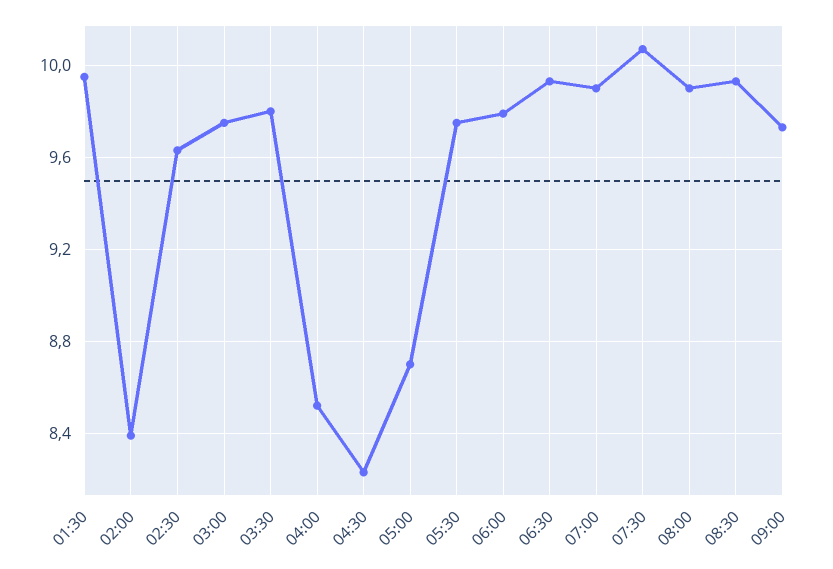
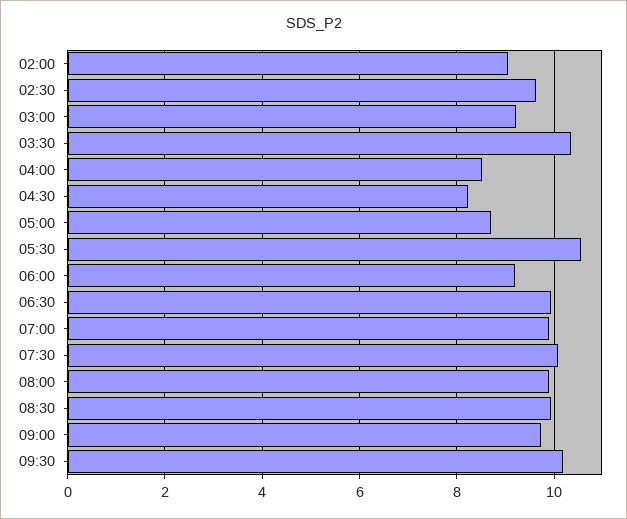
01:30: 9.95 -> none
02:00: 8.4 -> 9
03:00: 9.75 -> 9.2
03:30: 9.8 -> 10.4
05:30: 9.75 -> 10.6
06:00: 9.8 -> 9.2
09:30: none -> 10.2

